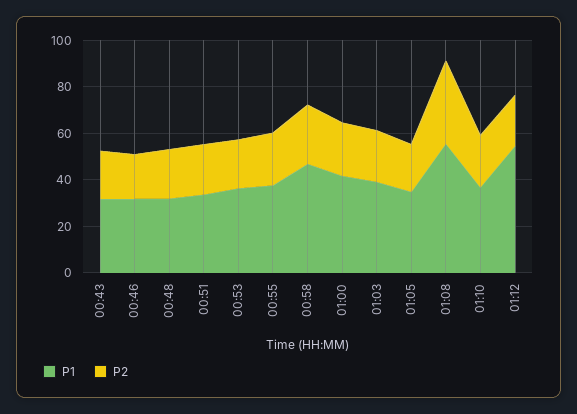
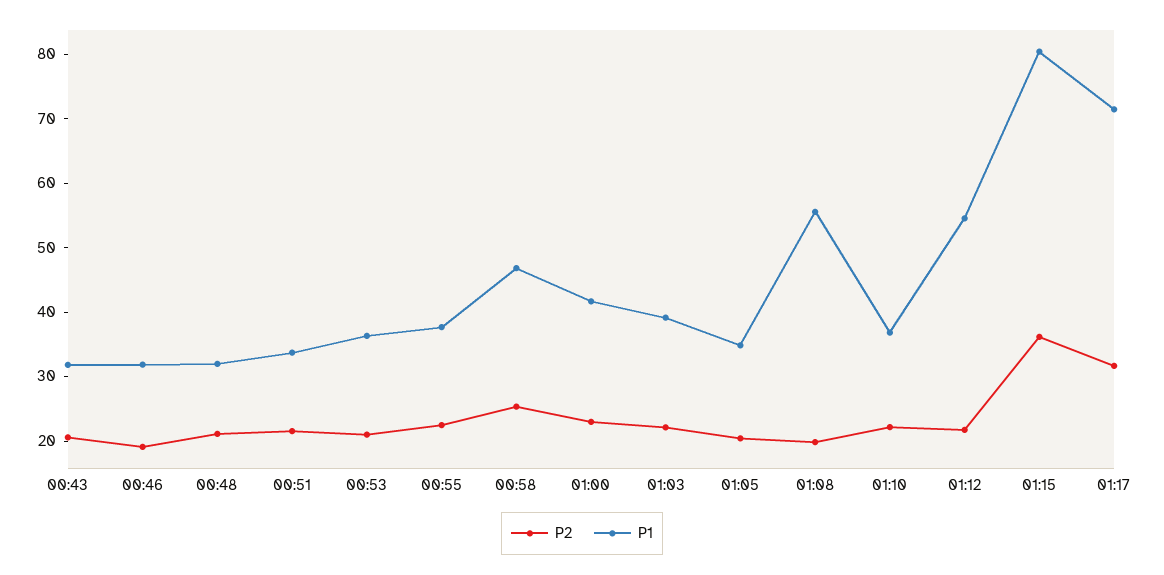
P2, 01:08: 35 -> 20
P2, 01:15: none -> 36
P1, 01:15: none -> 80
P2, 01:17: none -> 32
P1, 01:17: none -> 72

